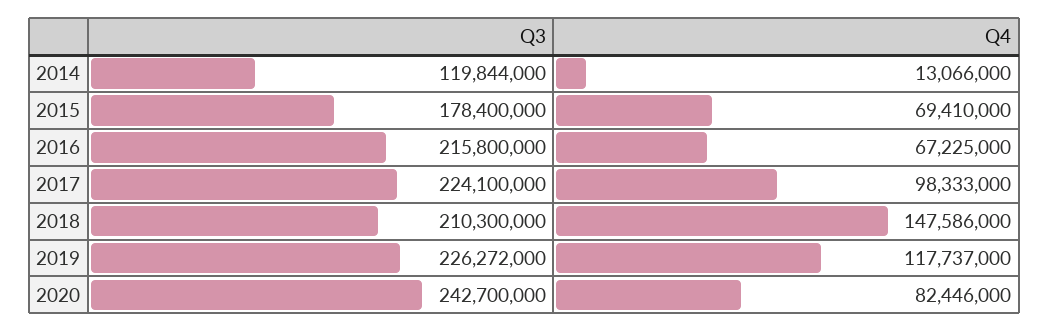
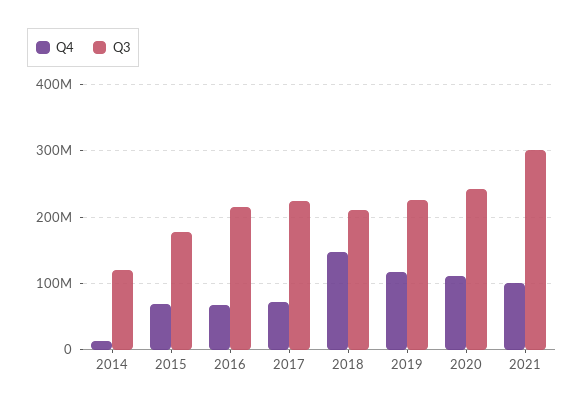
Q4, 2017: 98333000 -> 70000000
Q4, 2020: 82446000 -> 110000000
Q4, 2021: none -> 100000000
Q3, 2021: none -> 300000000

